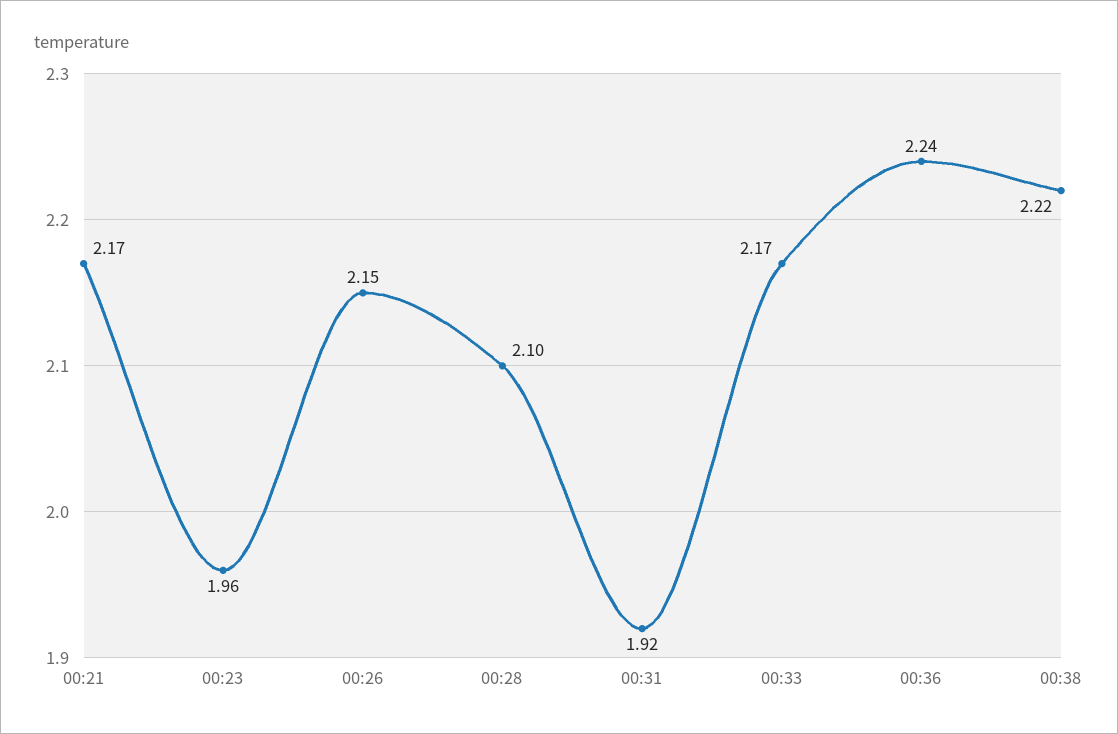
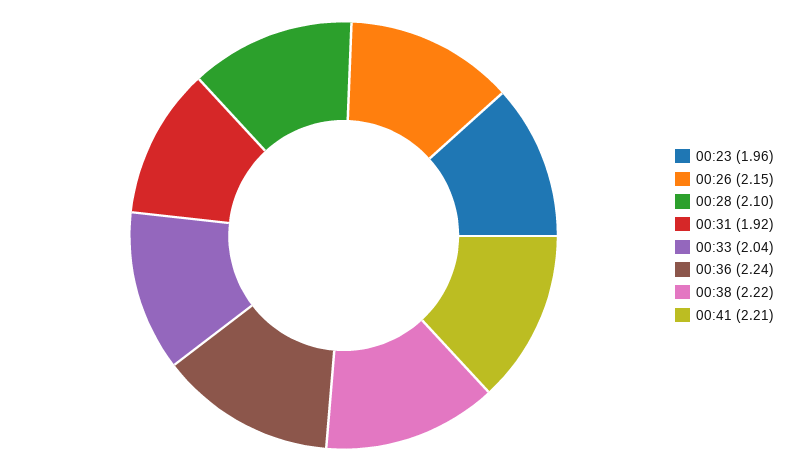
00:21: 2.17 -> none
00:33: 2.17 -> 2.04
00:41: none -> 2.21

